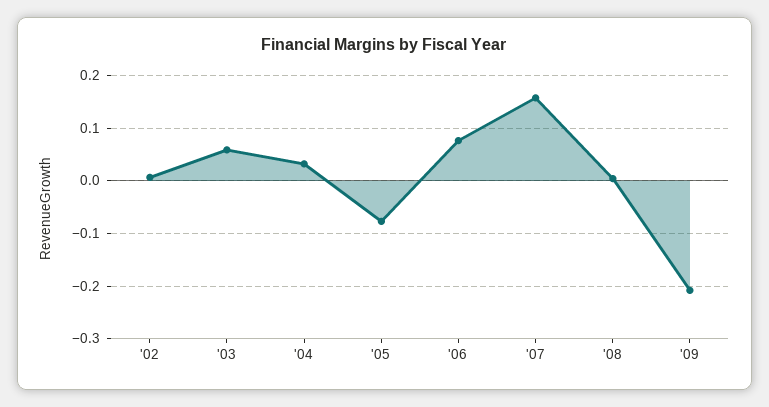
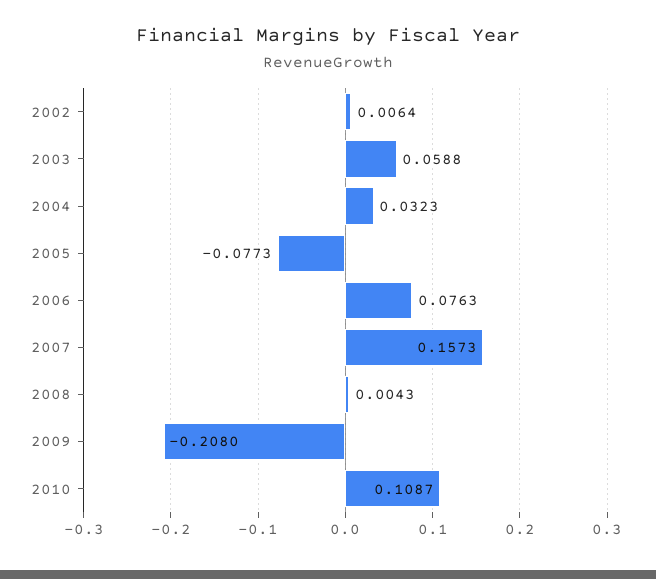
2010: none -> 0.1087

